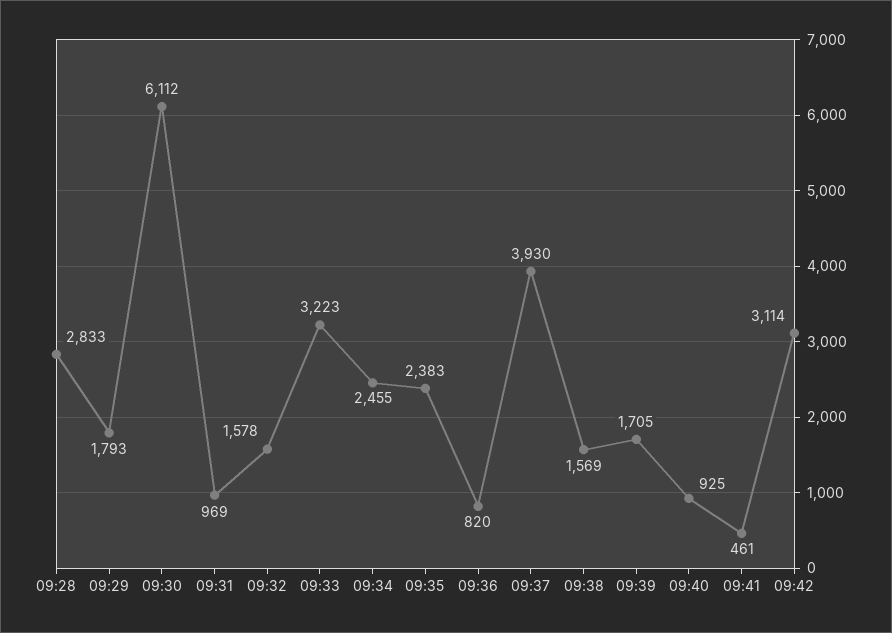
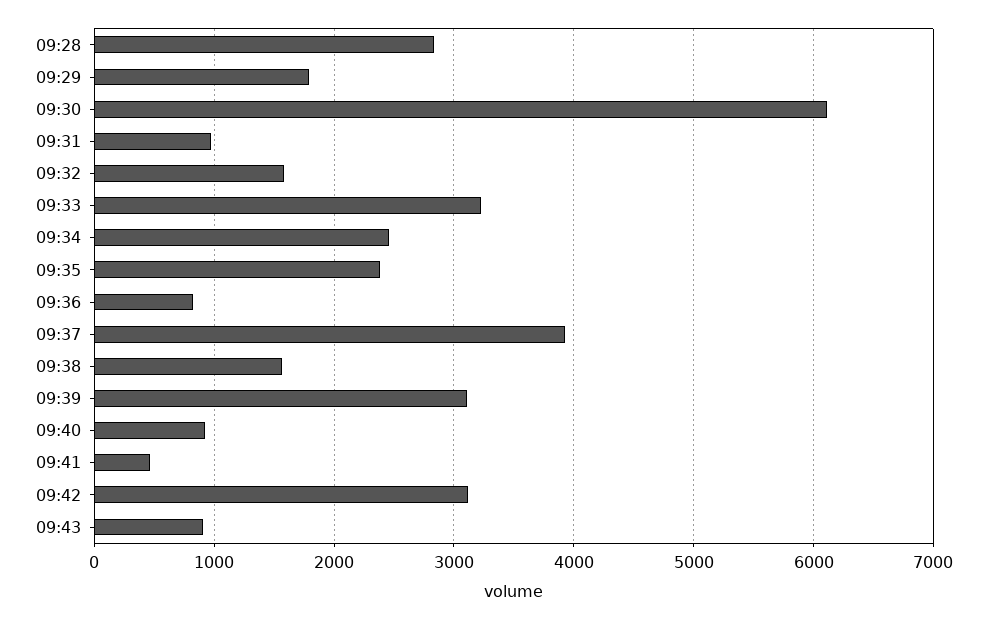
09:39: 1705 -> 3100
09:43: none -> 900

